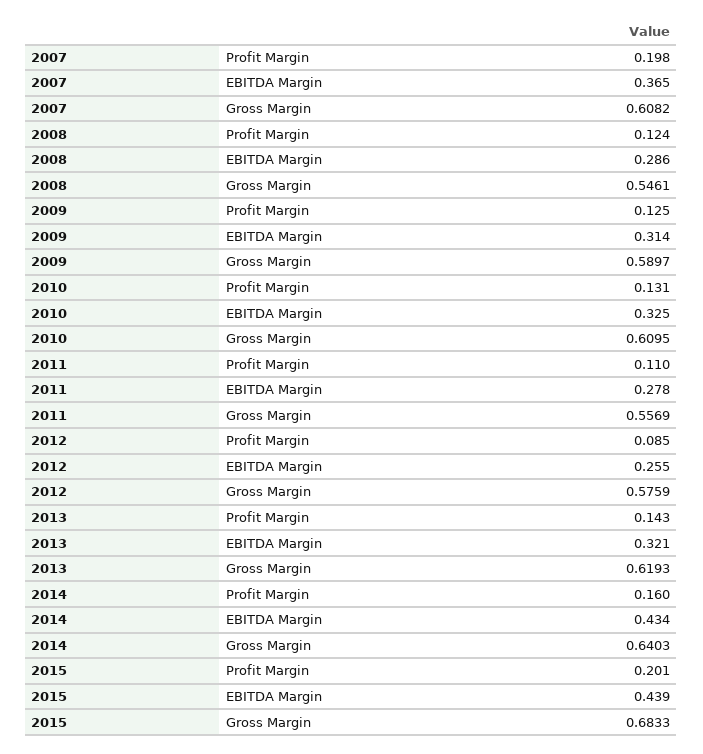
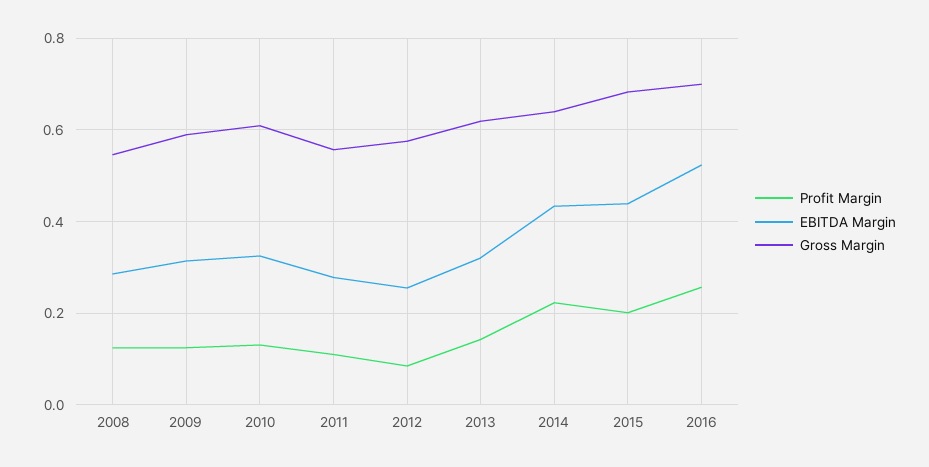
Profit Margin, 2007: 0.198 -> none
EBITDA Margin, 2007: 0.365 -> none
Gross Margin, 2007: 0.6082 -> none
Profit Margin, 2014: 0.16 -> 0.22
Profit Margin, 2016: none -> 0.26
EBITDA Margin, 2016: none -> 0.52
Gross Margin, 2016: none -> 0.7

